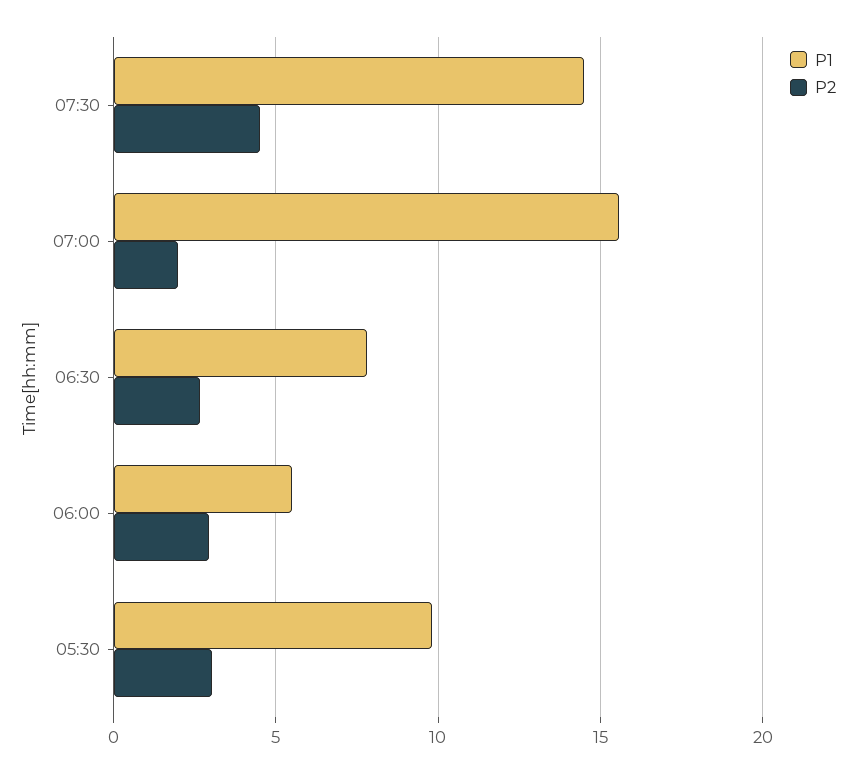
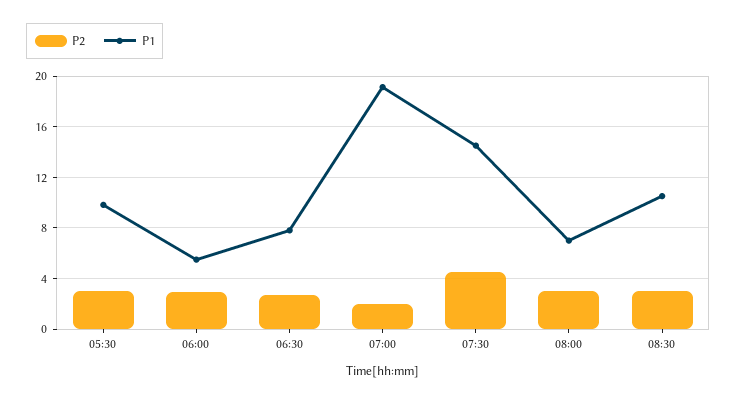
P1, 07:00: 15.5 -> 19
P2, 08:00: none -> 3
P1, 08:00: none -> 7
P2, 08:30: none -> 3
P1, 08:30: none -> 10.5

